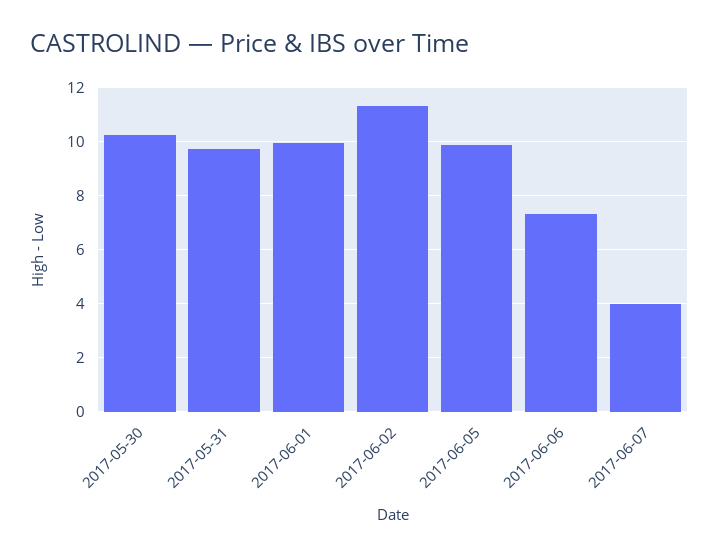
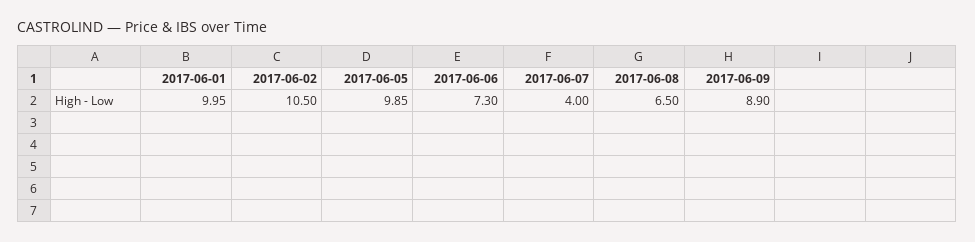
2017-05-30: 10.25 -> none
2017-05-31: 9.75 -> none
2017-06-02: 11.25 -> 10.5
2017-06-08: none -> 6.5
2017-06-09: none -> 8.9

